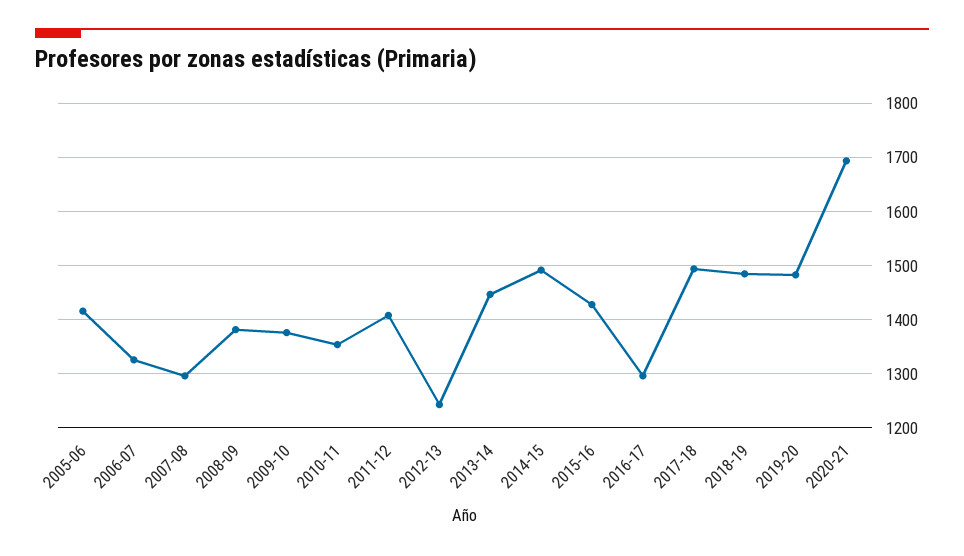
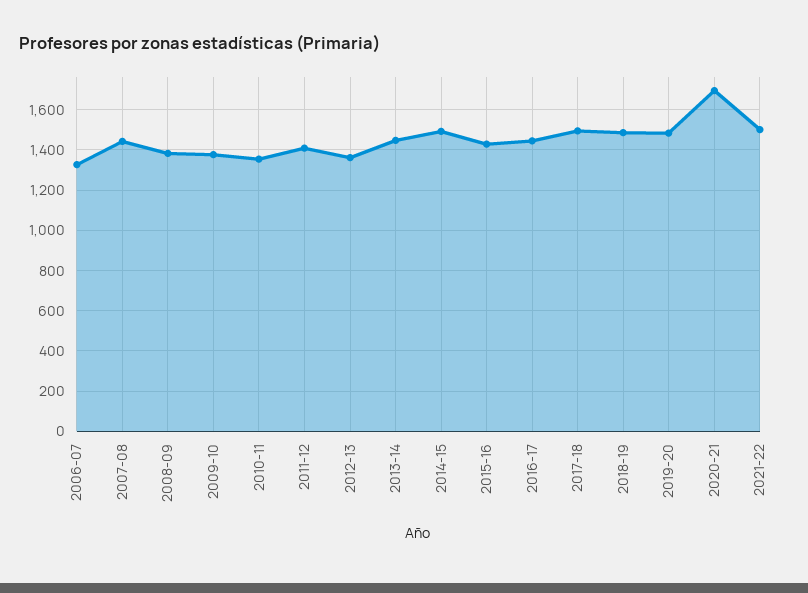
2005-06: 1420 -> none
2007-08: 1300 -> 1450
2012-13: 1240 -> 1350
2016-17: 1300 -> 1450
2021-22: none -> 1500

